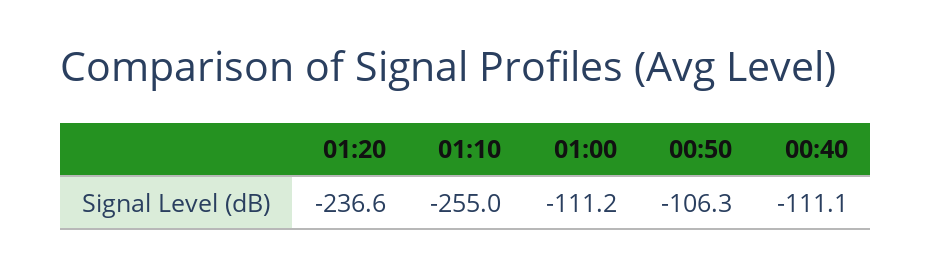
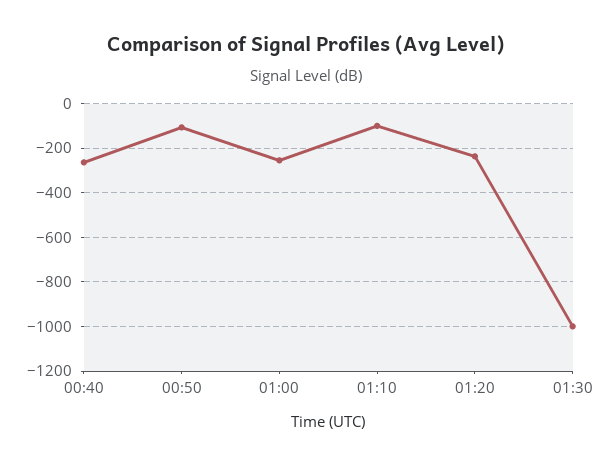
01:10: -255 -> -100
01:00: -111.2 -> -250
00:40: -111.1 -> -250
01:30: none -> -1000

